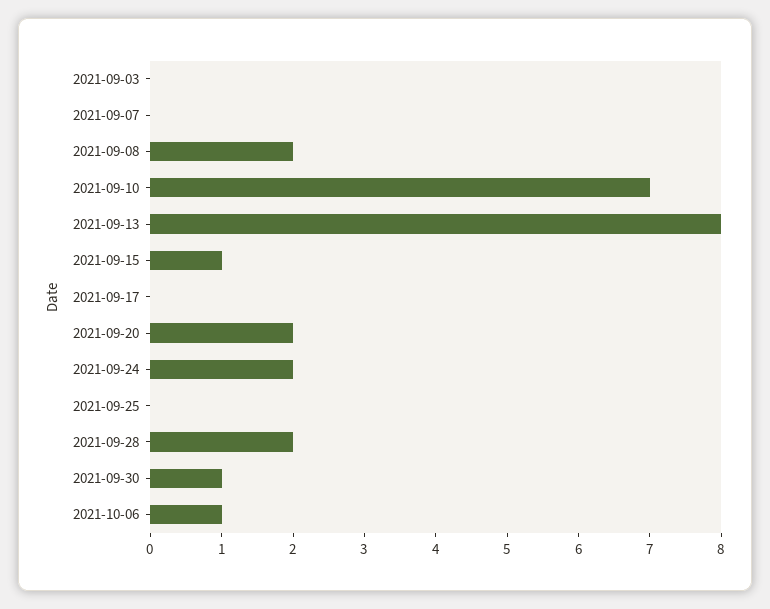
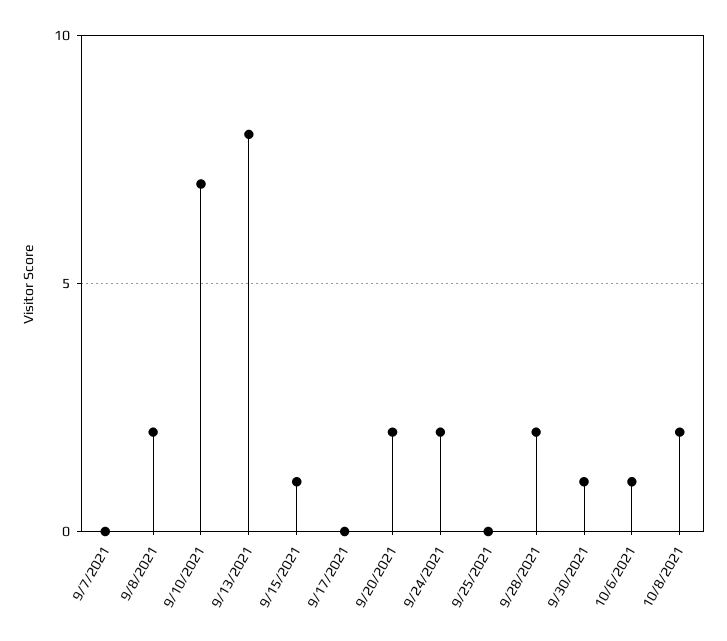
2021-09-03: 0 -> none
10/8/2021: none -> 2

